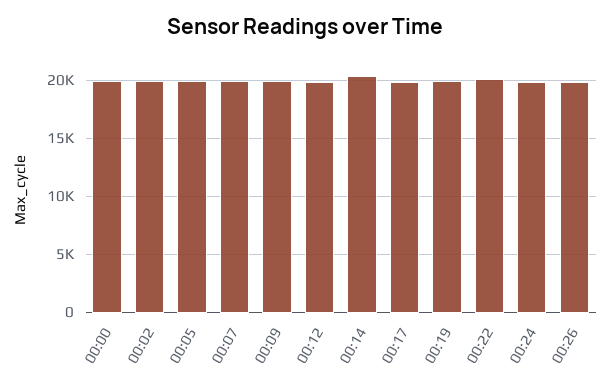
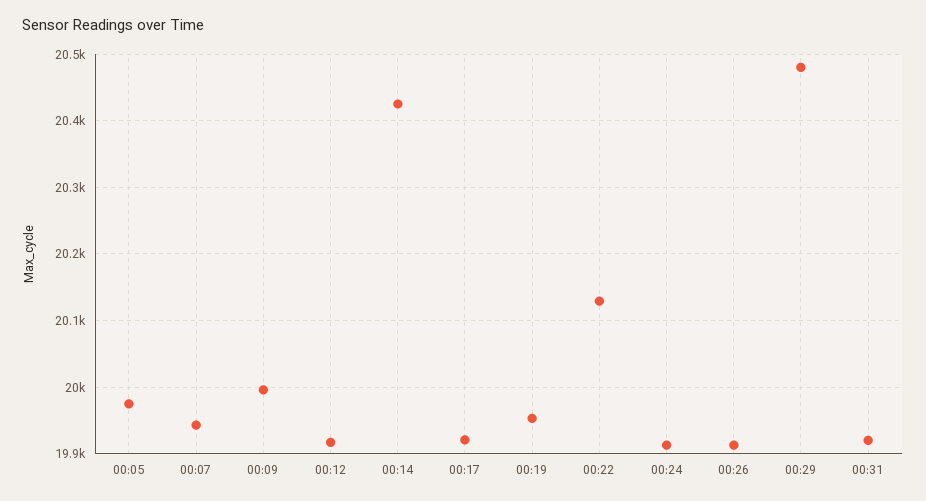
00:00: 20000 -> none
00:02: 20000 -> none
00:29: none -> 20480
00:31: none -> 19920

